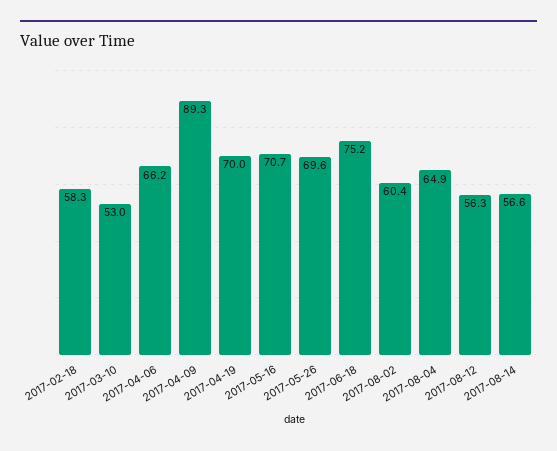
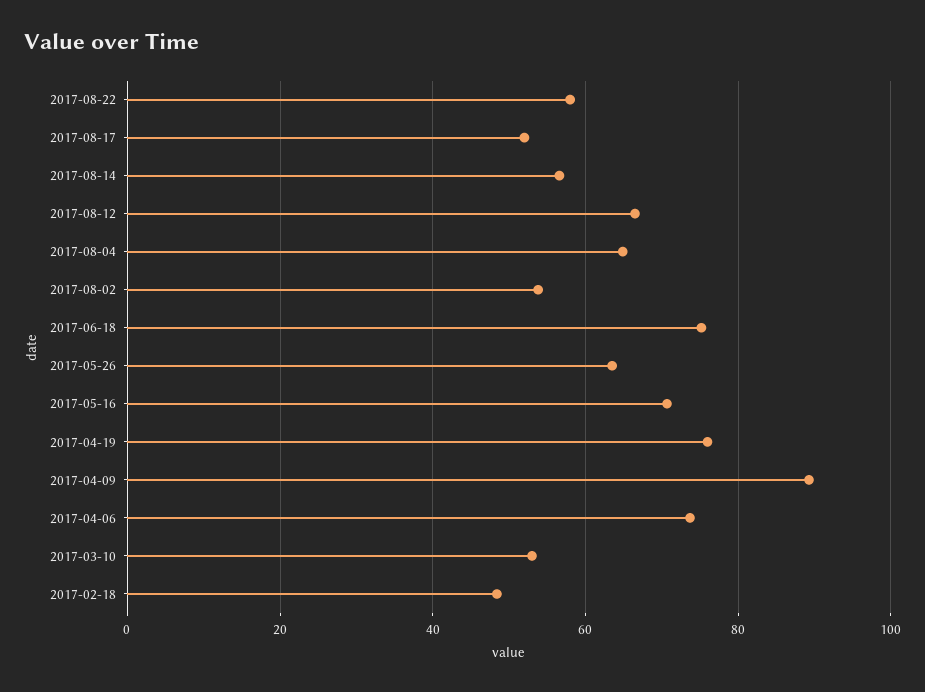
2017-02-18: 58.3 -> 48
2017-04-06: 66.2 -> 74
2017-04-19: 70 -> 76
2017-05-26: 69.6 -> 64
2017-08-02: 60.4 -> 54
2017-08-12: 56.3 -> 66
2017-08-22: none -> 58
2017-08-17: none -> 52

